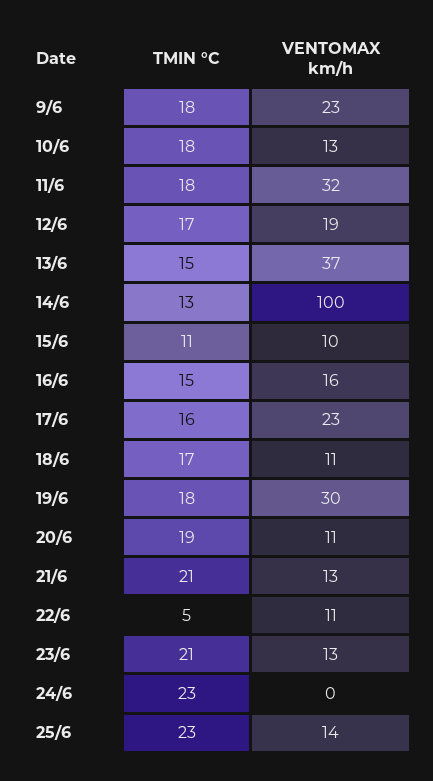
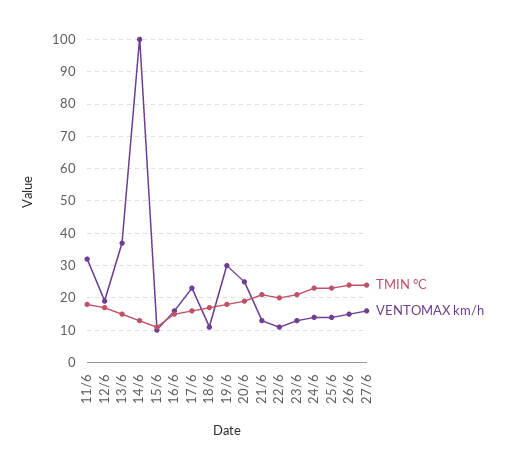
TMIN °C, 9/6: 18 -> none
VENTOMAX km/h, 9/6: 23 -> none
TMIN °C, 10/6: 18 -> none
VENTOMAX km/h, 10/6: 13 -> none
VENTOMAX km/h, 20/6: 11 -> 25
TMIN °C, 22/6: 5 -> 20
VENTOMAX km/h, 24/6: 0 -> 15
TMIN °C, 26/6: none -> 25
VENTOMAX km/h, 26/6: none -> 15
TMIN °C, 27/6: none -> 25
VENTOMAX km/h, 27/6: none -> 15

